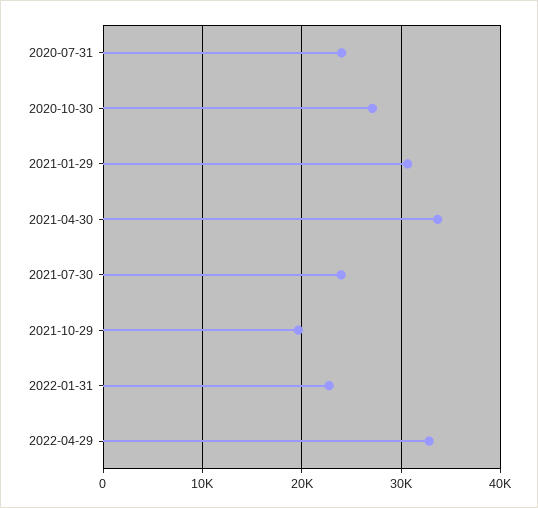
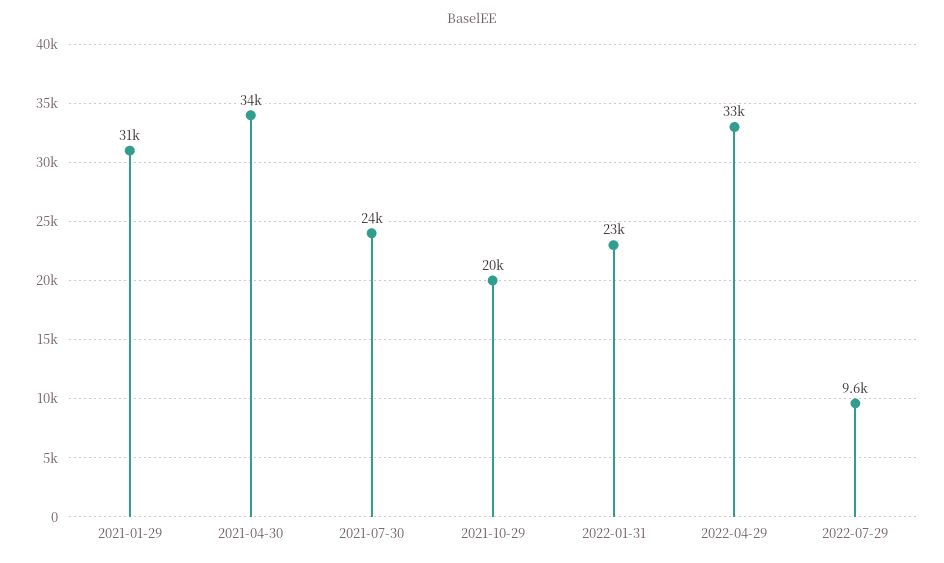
2020-07-31: 24000 -> none
2020-10-30: 27000 -> none
2022-07-29: none -> 9600

